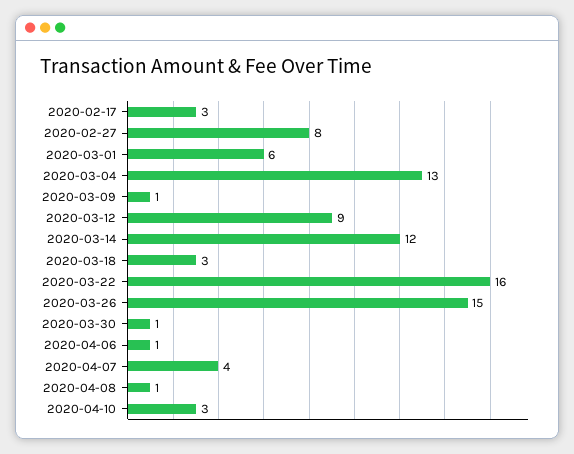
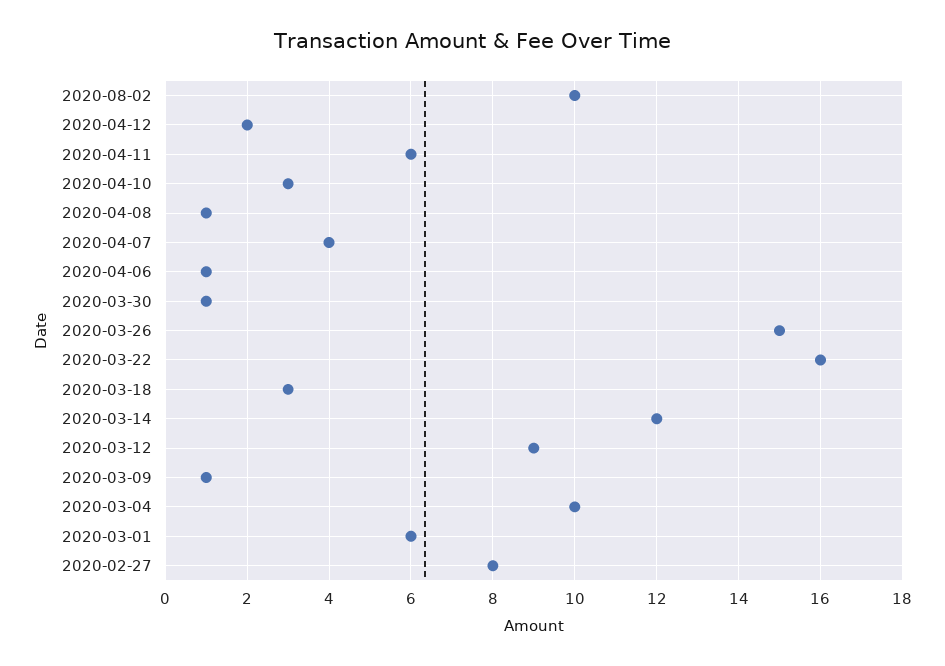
2020-02-17: 3 -> none
2020-03-04: 13 -> 10
2020-08-02: none -> 10
2020-04-12: none -> 2
2020-04-11: none -> 6

